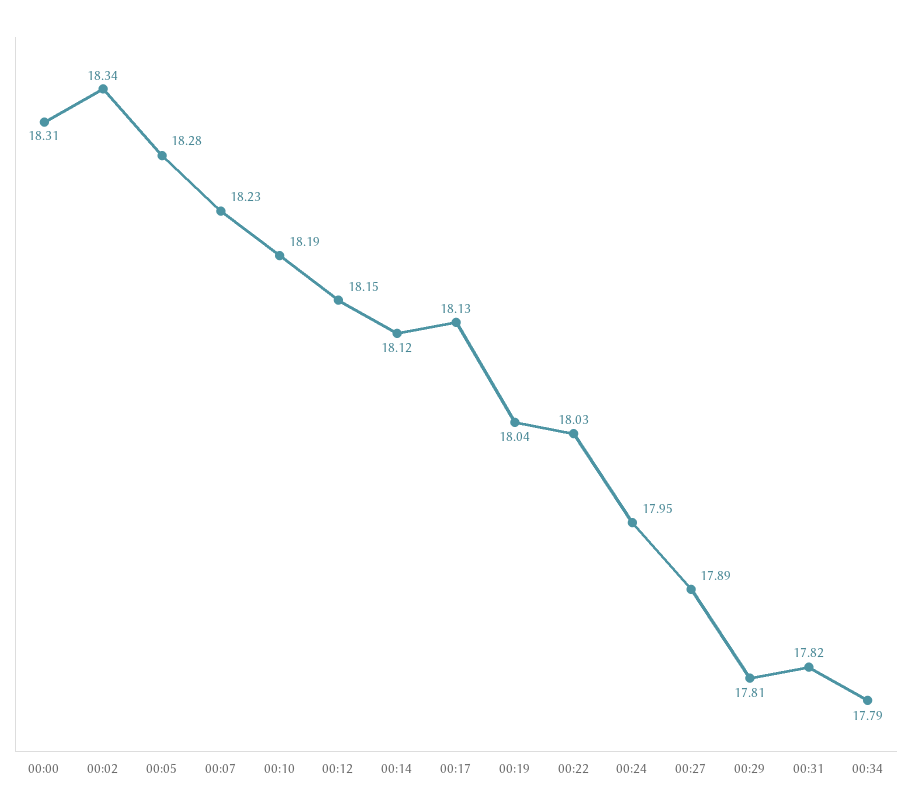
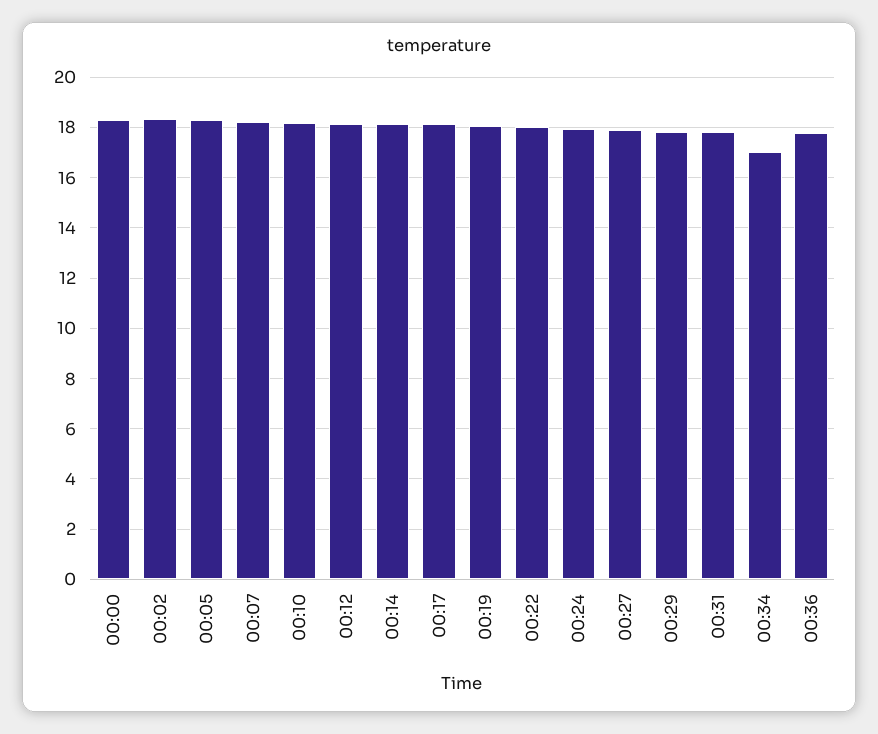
00:34: 17.79 -> 17
00:36: none -> 17.75

